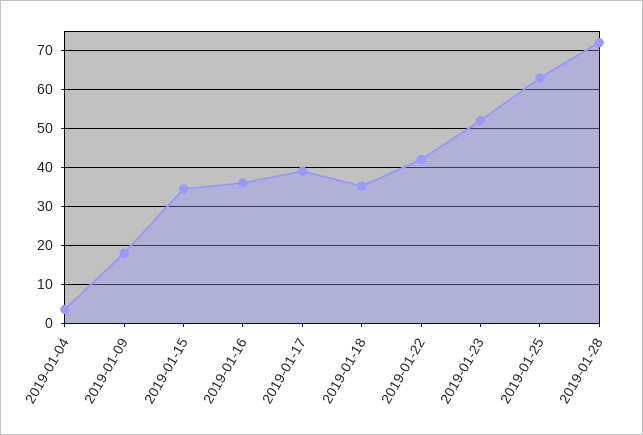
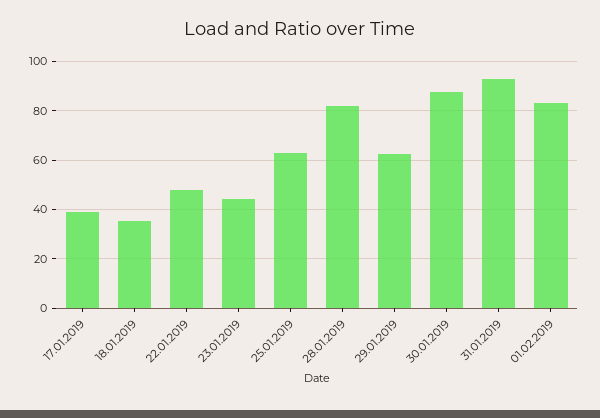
2019-01-04: 4 -> none
2019-01-09: 18 -> none
2019-01-15: 34 -> none
2019-01-16: 36 -> none
2019-01-22: 42 -> 47.5
2019-01-23: 52 -> 45
2019-01-28: 72 -> 82.5
29.01.2019: none -> 62.5
30.01.2019: none -> 87.5
31.01.2019: none -> 92.5
01.02.2019: none -> 82.5

